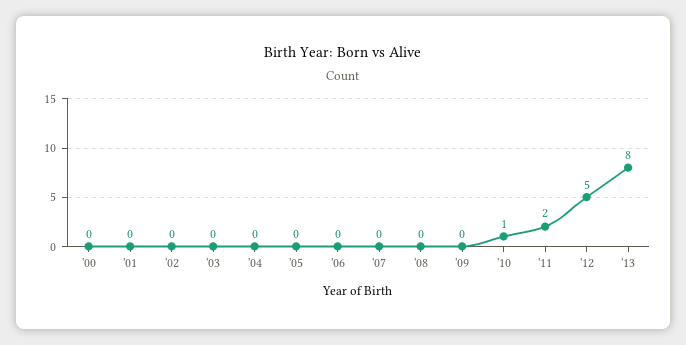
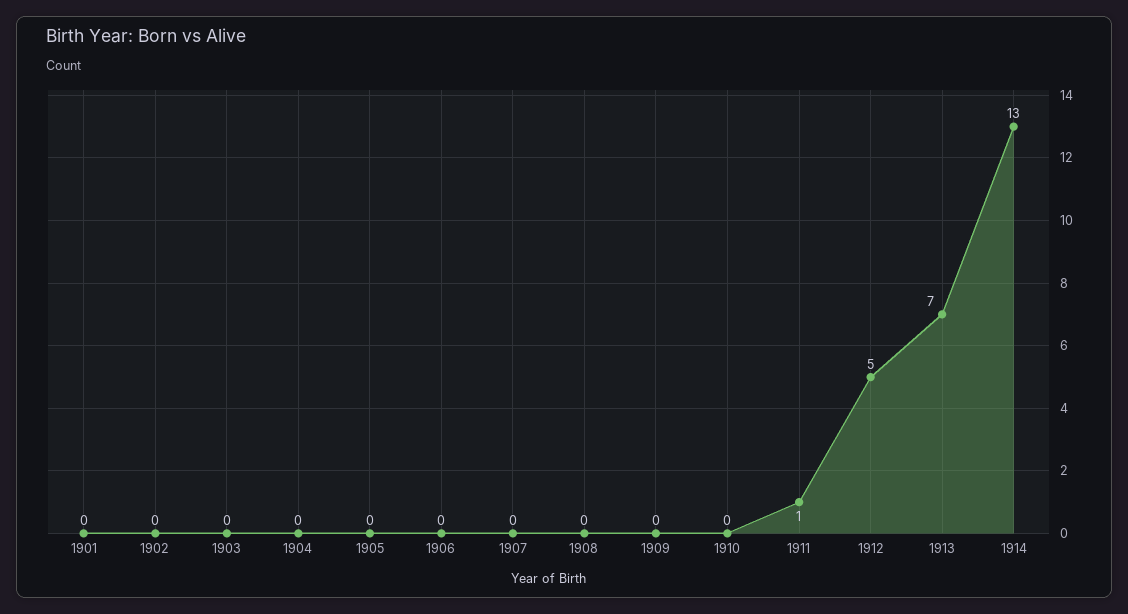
'00: 0 -> none
'10: 1 -> 0
'11: 2 -> 1
'13: 8 -> 7
1914: none -> 13

